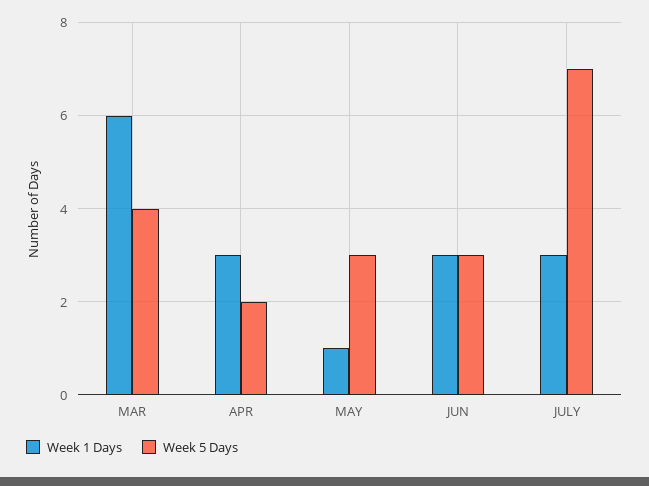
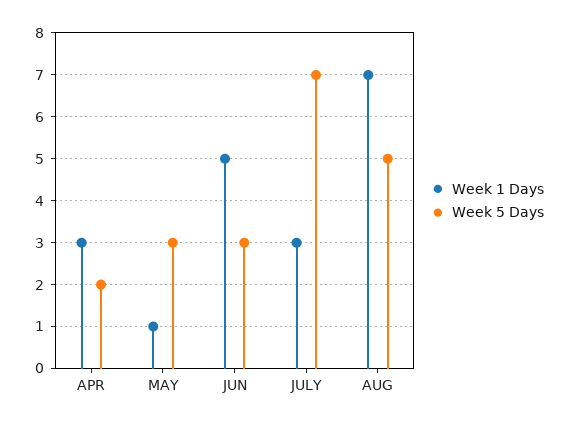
Week 1 Days, MAR: 6 -> none
Week 5 Days, MAR: 4 -> none
Week 1 Days, JUN: 3 -> 5
Week 1 Days, AUG: none -> 7
Week 5 Days, AUG: none -> 5

